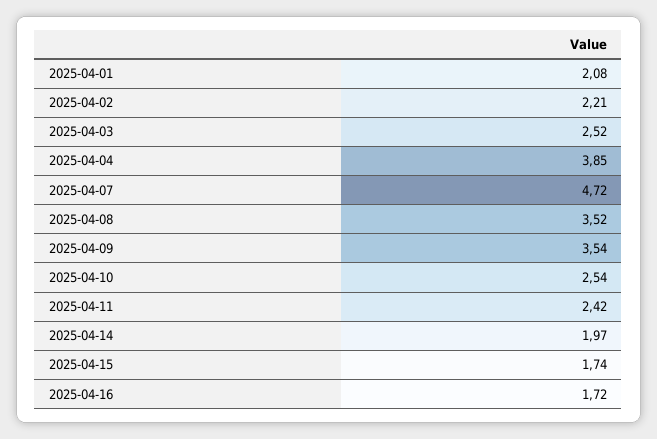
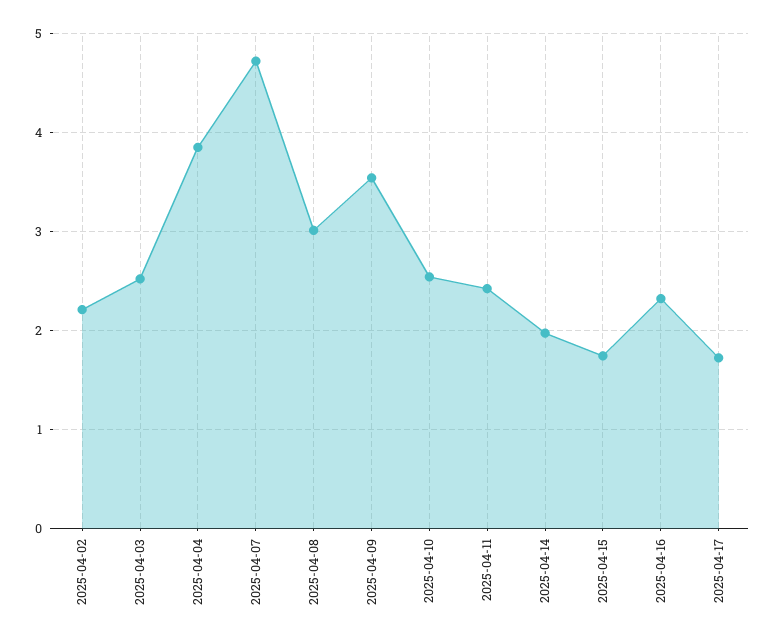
2025-04-01: 2.08 -> none
2025-04-08: 3.52 -> 3
2025-04-16: 1.72 -> 2.3
2025-04-17: none -> 1.7

